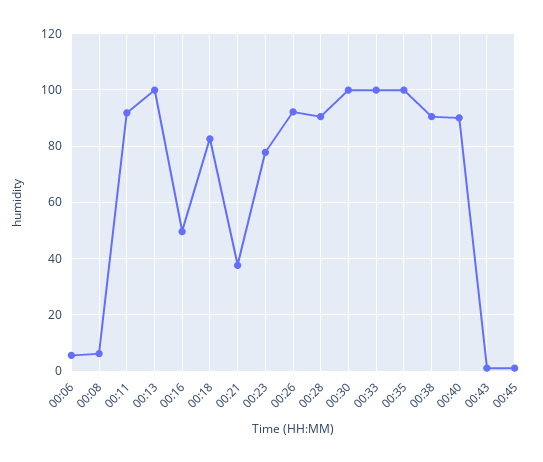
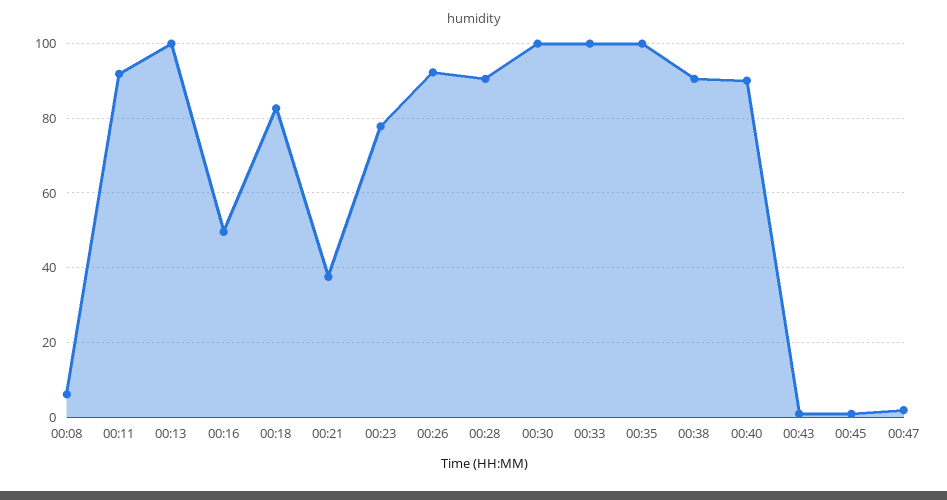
00:06: 5 -> none
00:47: none -> 2

